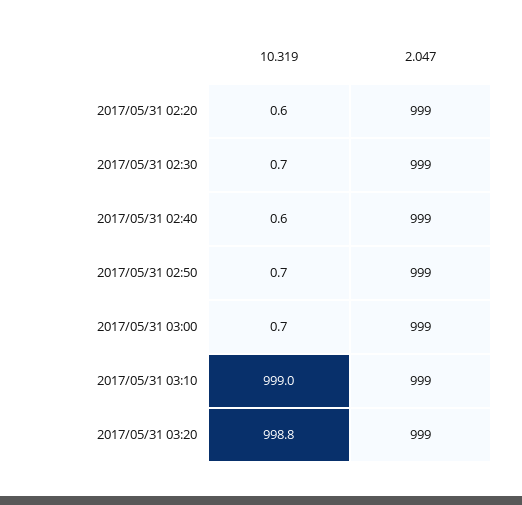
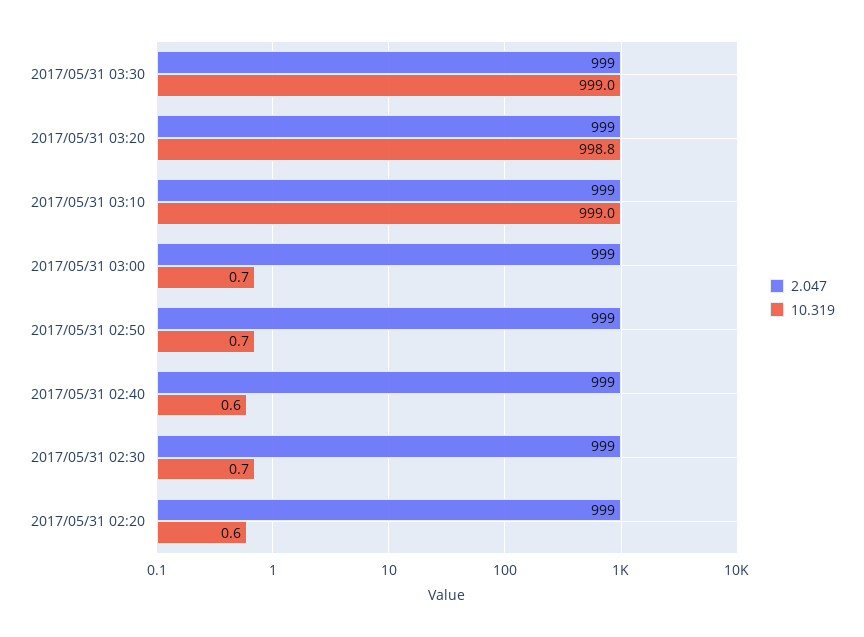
2.047, 2017/05/31 03:30: none -> 999
10.319, 2017/05/31 03:30: none -> 999

